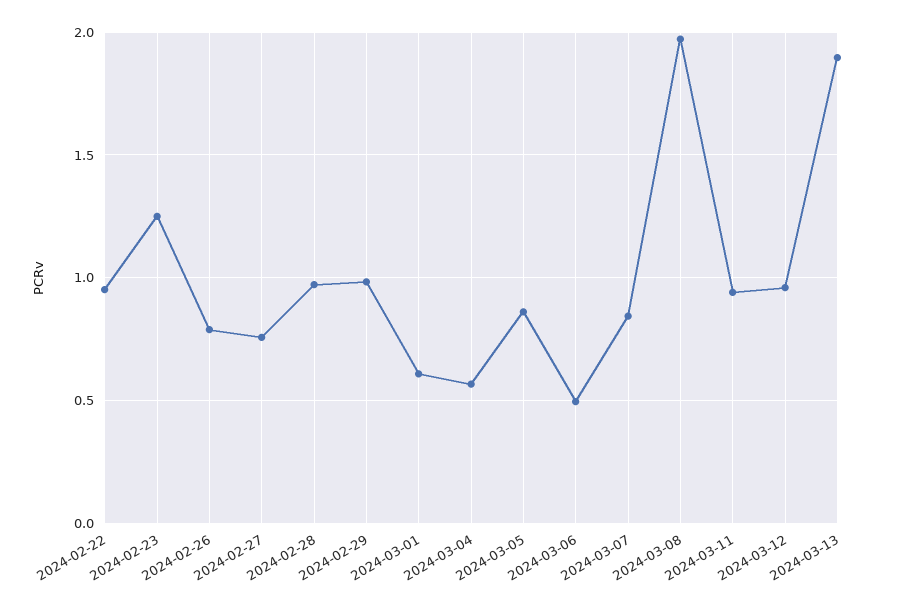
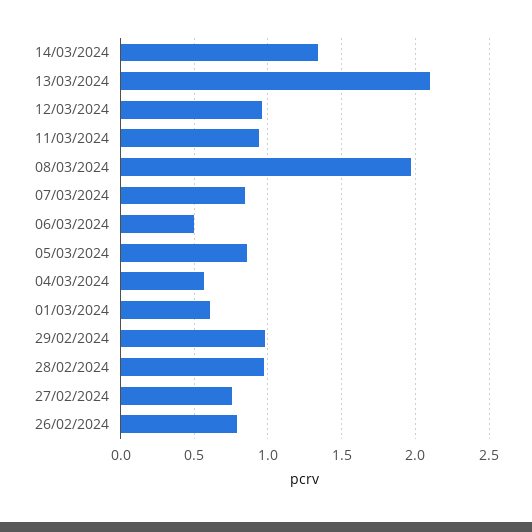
2024-02-22: 0.95 -> none
2024-02-23: 1.25 -> none
2024-03-13: 1.9 -> 2.1
14/03/2024: none -> 1.35

